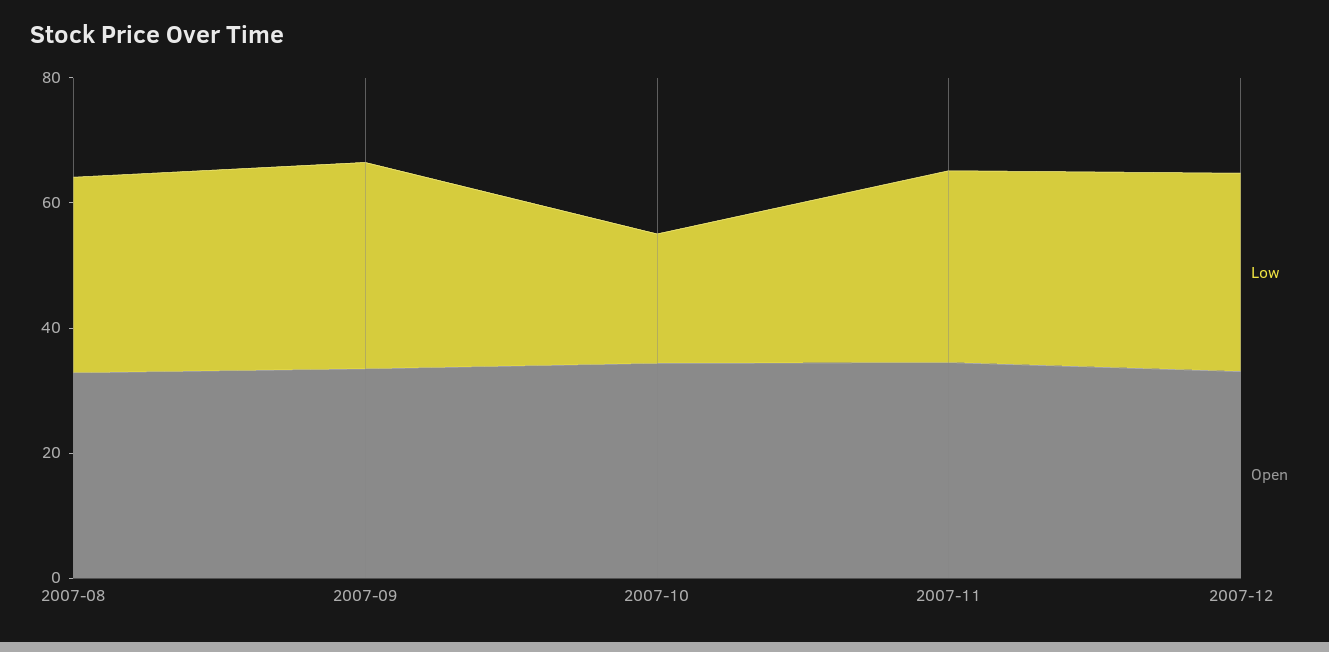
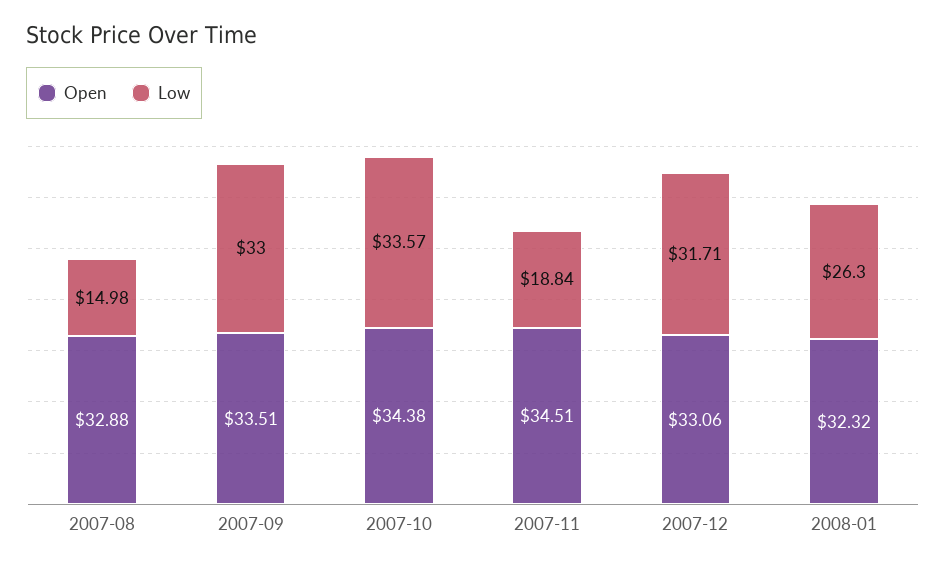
Low, 2007-08: 30 -> 14.98
Low, 2007-10: 20 -> 33.57
Low, 2007-11: 30 -> 18.84
Open, 2008-01: none -> 32.32
Low, 2008-01: none -> 26.3

